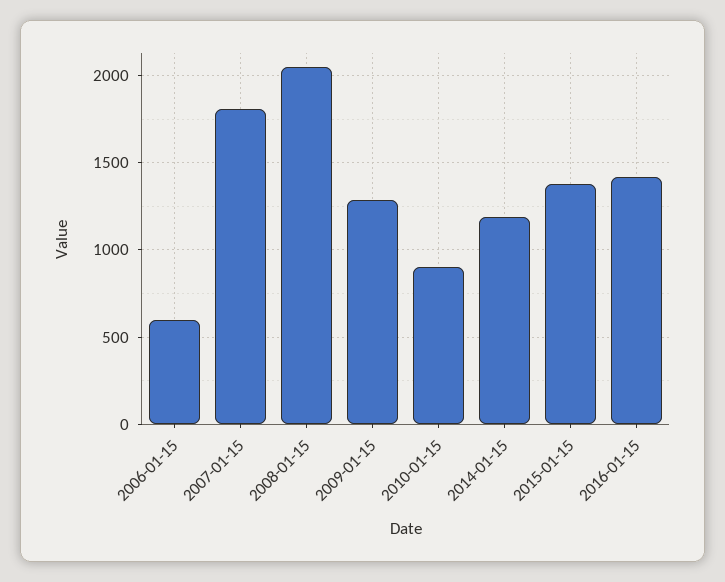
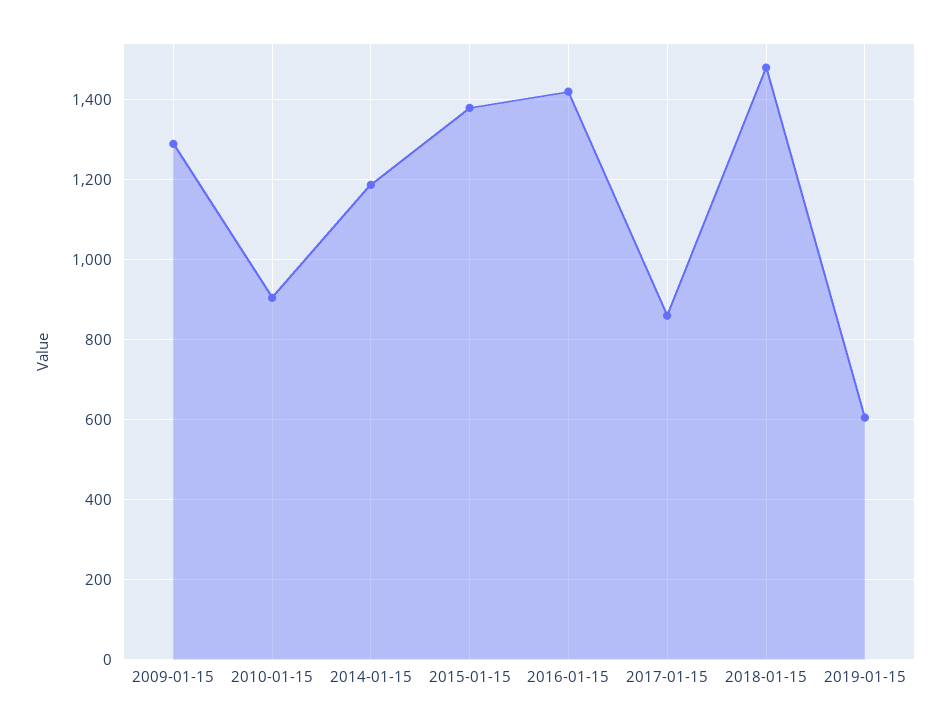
2006-01-15: 600 -> none
2007-01-15: 1800 -> none
2008-01-15: 2050 -> none
2017-01-15: none -> 860
2018-01-15: none -> 1480
2019-01-15: none -> 600

